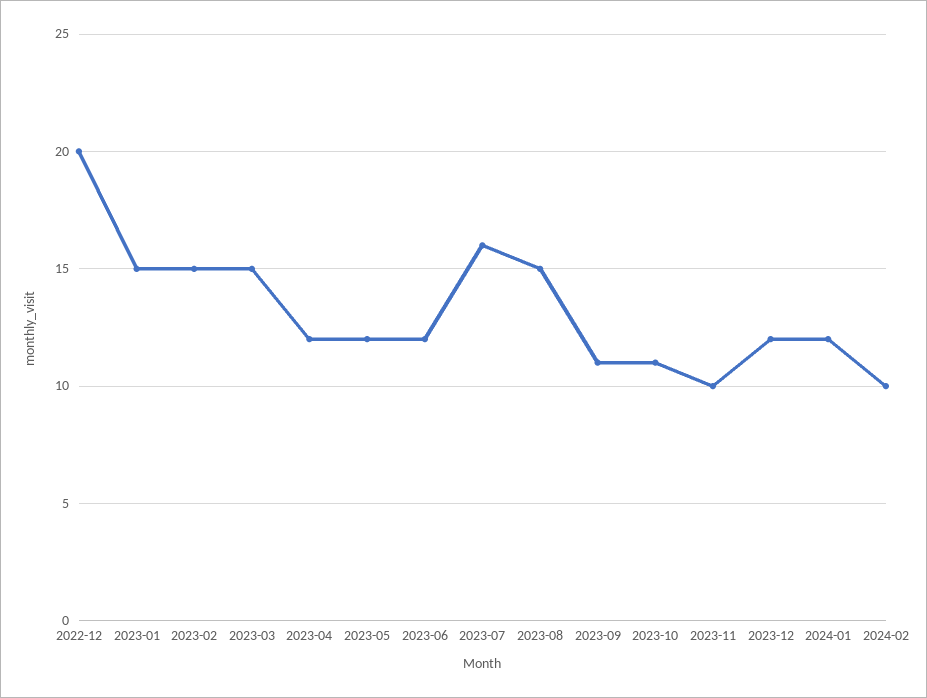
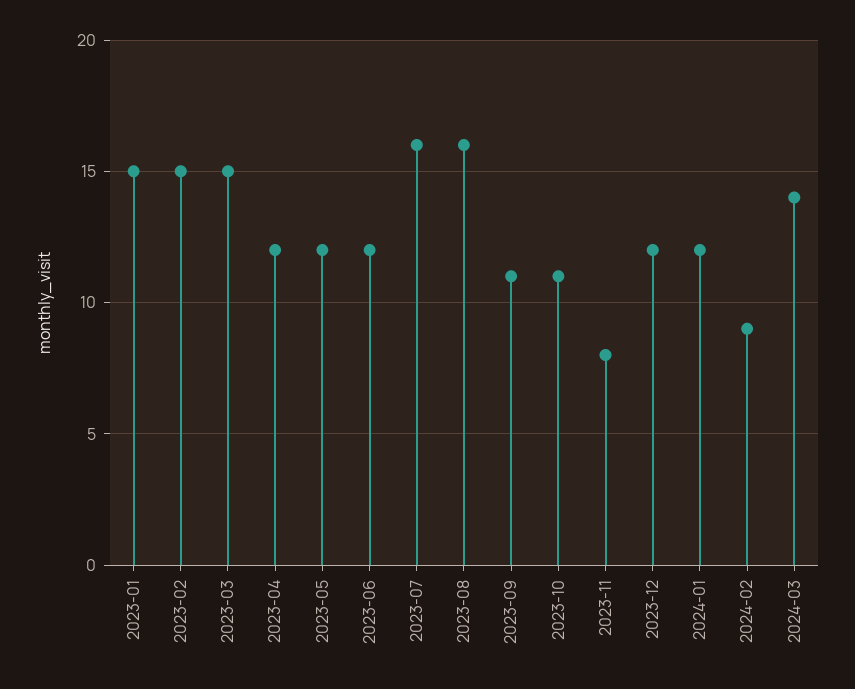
2022-12: 20 -> none
2023-08: 15 -> 16
2023-11: 10 -> 8
2024-02: 10 -> 9
2024-03: none -> 14

